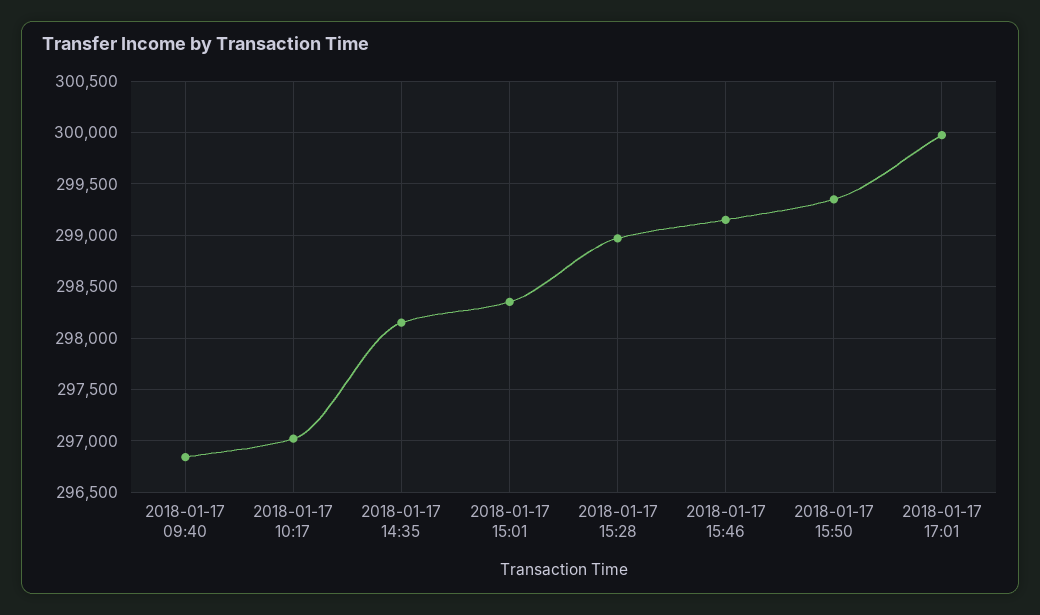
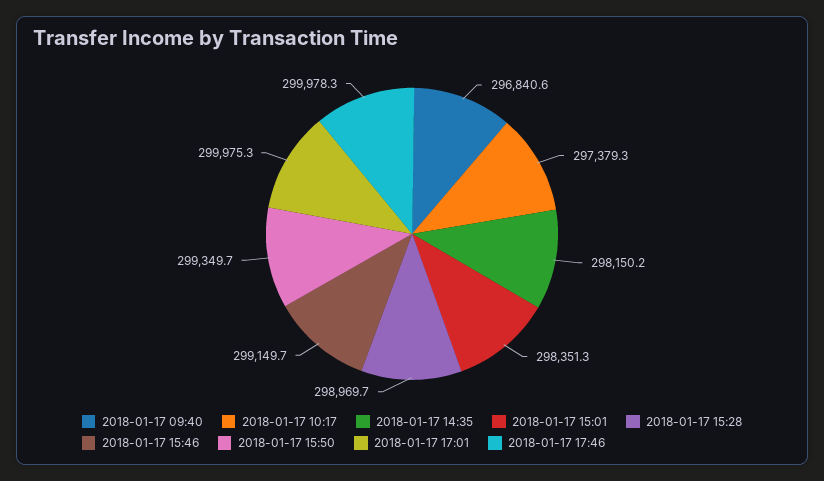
2018-01-17 10:17: 297000 -> 297379.3
2018-01-17 17:46: none -> 299978.3

